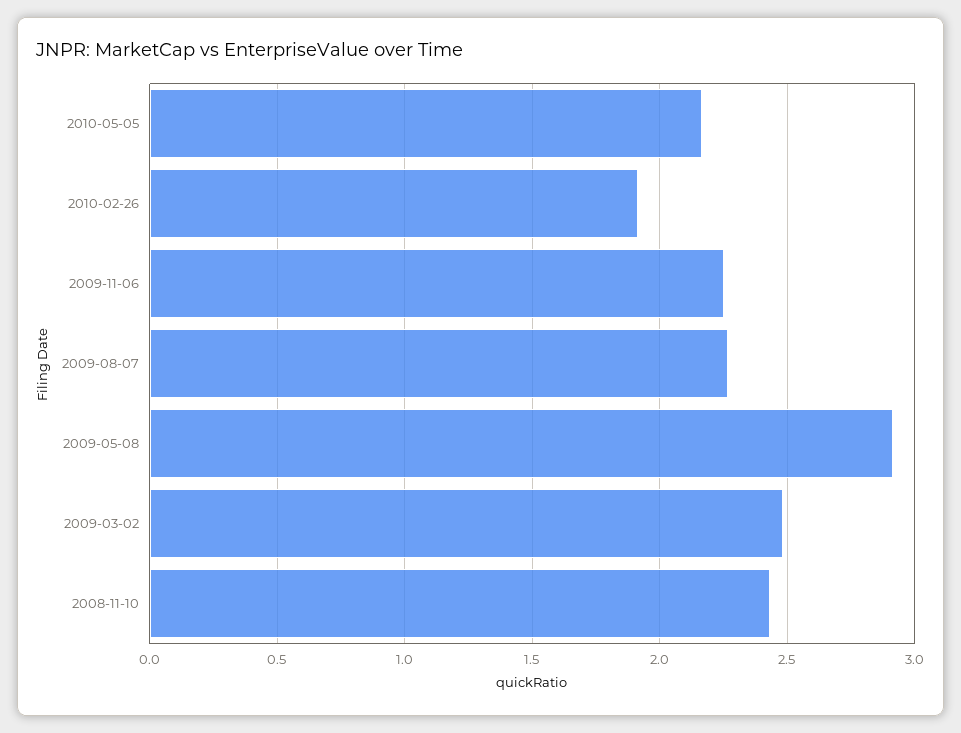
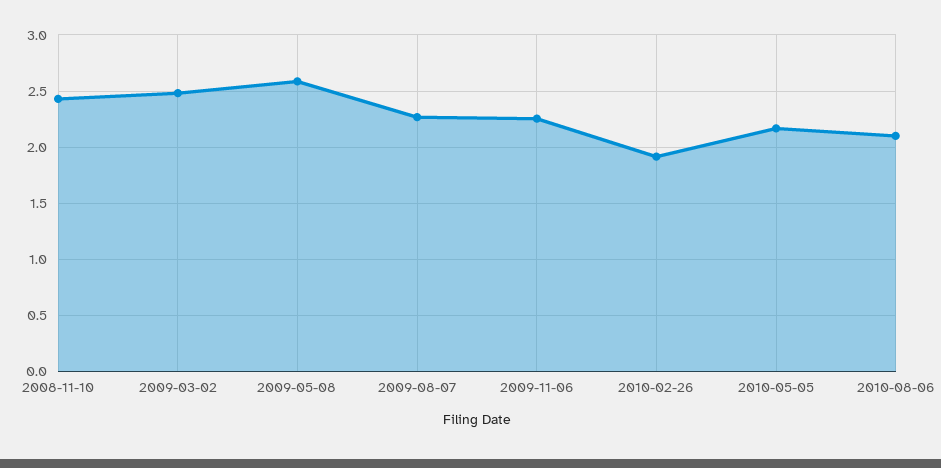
2009-05-08: 2.9 -> 2.6
2010-08-06: none -> 2.1

